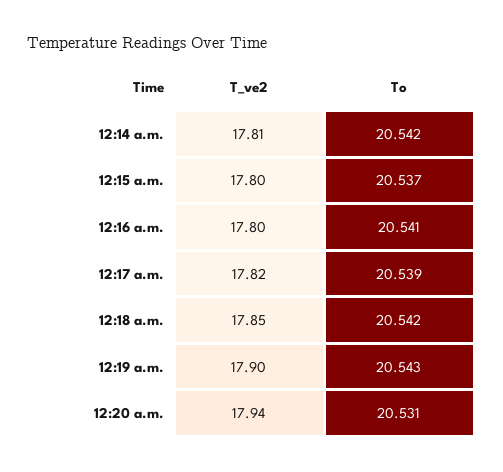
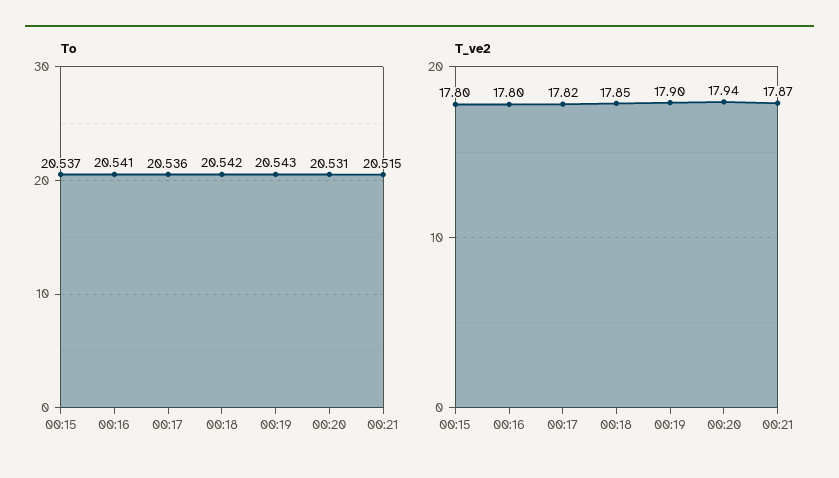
T_ve2, 12:14 a.m.: 17.81 -> none
To, 12:14 a.m.: 20.542 -> none
To, 12:17 a.m.: 20.539 -> 20.536
To, 00:21: none -> 20.515
T_ve2, 00:21: none -> 17.87

